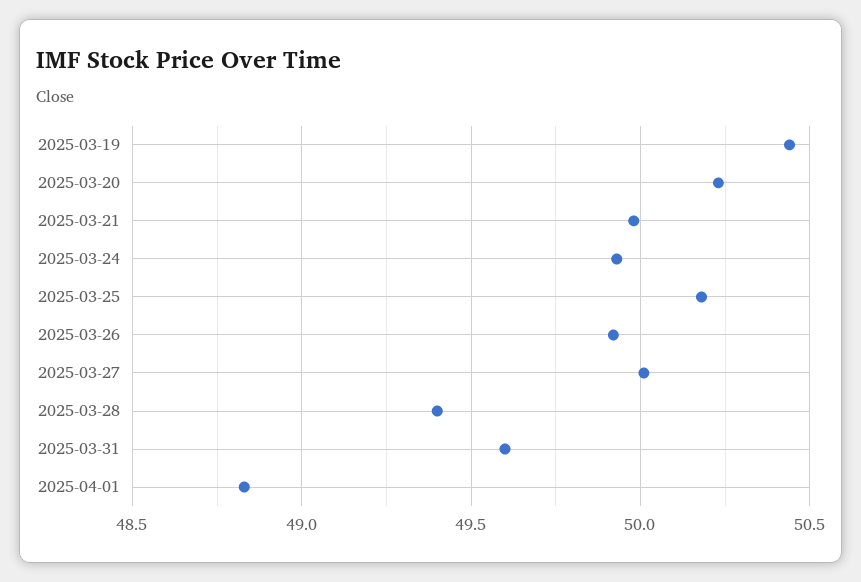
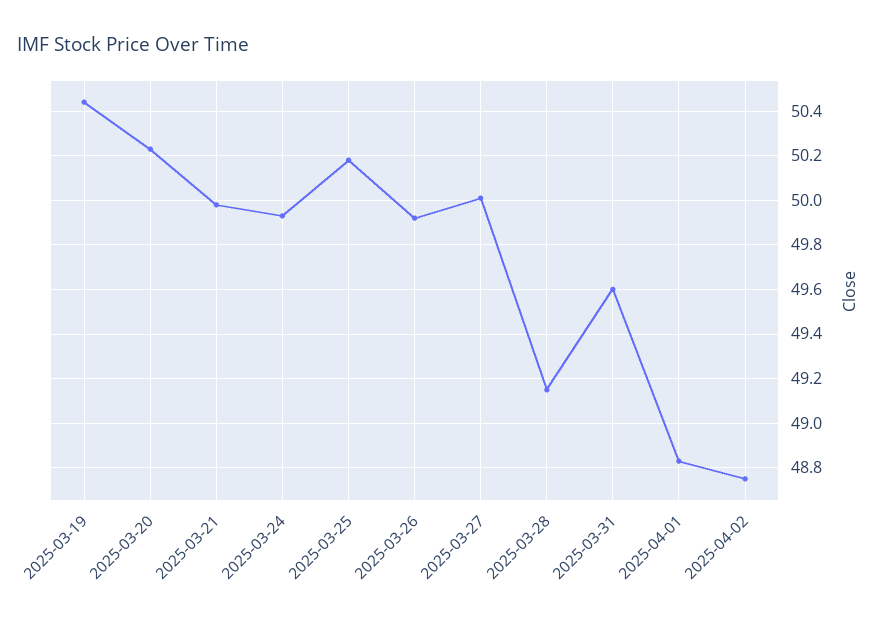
2025-03-28: 49.4 -> 49.15
2025-04-02: none -> 48.75

